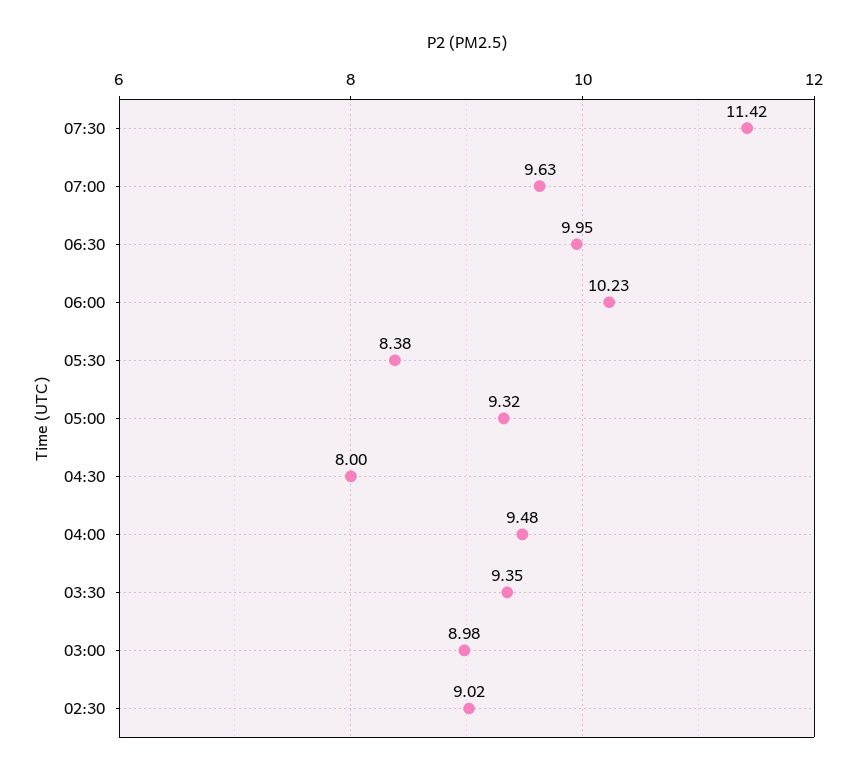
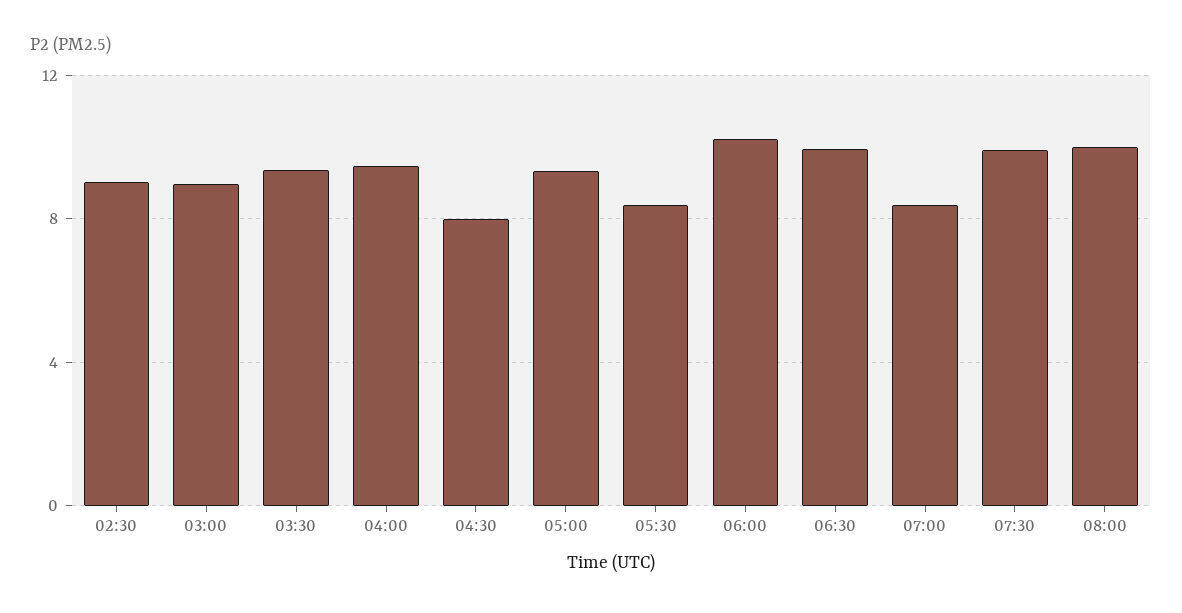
07:30: 11.42 -> 10
07:00: 9.63 -> 8.5
08:00: none -> 10

